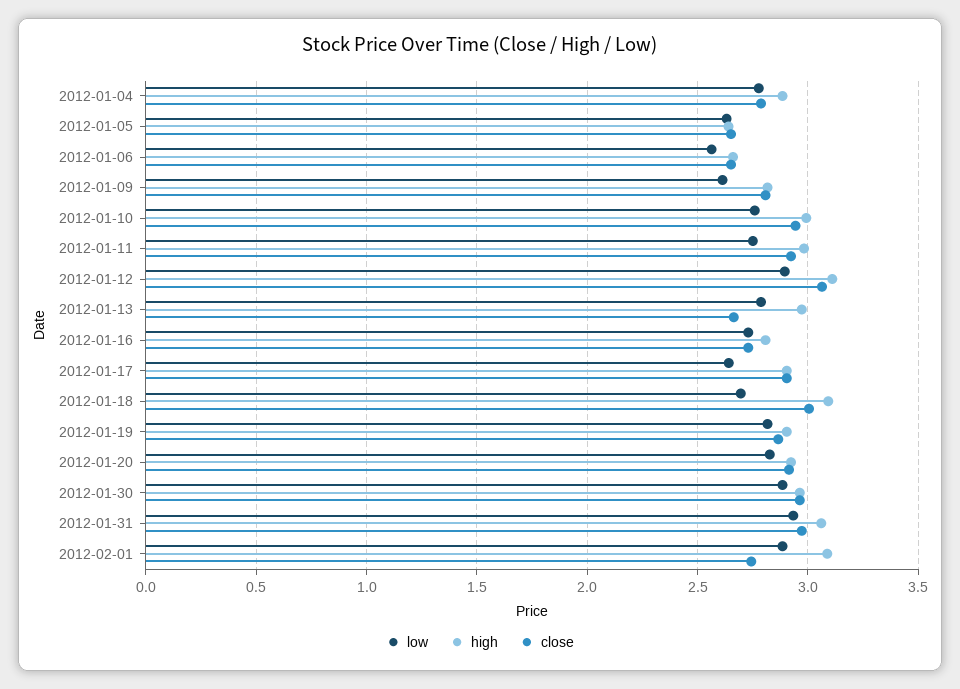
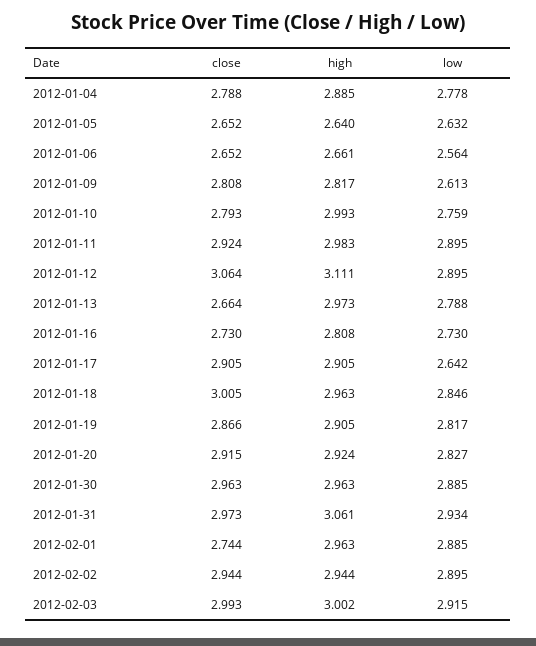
close, 2012-01-10: 2.95 -> 2.793
low, 2012-01-11: 2.75 -> 2.895
low, 2012-01-18: 2.7 -> 2.846
high, 2012-01-18: 3.1 -> 2.963
high, 2012-02-01: 3.1 -> 2.963
close, 2012-02-02: none -> 2.944
high, 2012-02-02: none -> 2.944
low, 2012-02-02: none -> 2.895
close, 2012-02-03: none -> 2.993
high, 2012-02-03: none -> 3.002
low, 2012-02-03: none -> 2.915

